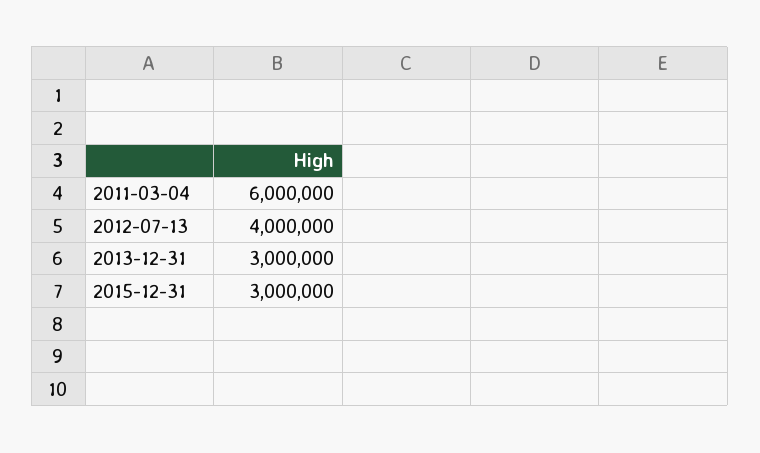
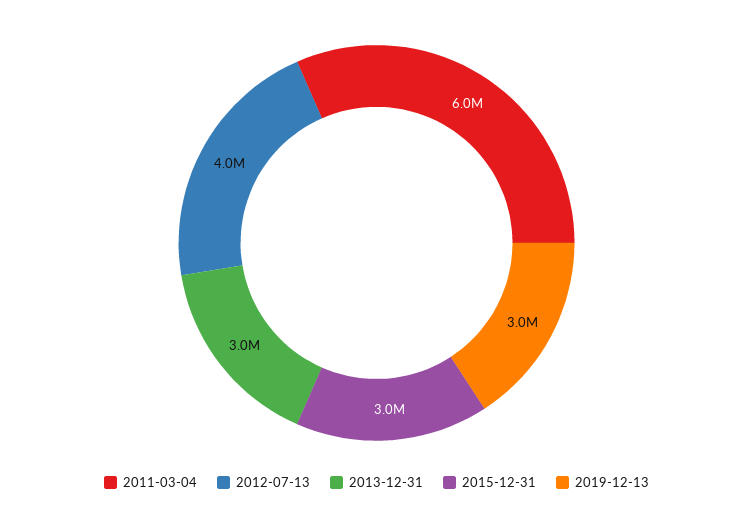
2019-12-13: none -> 3000000

